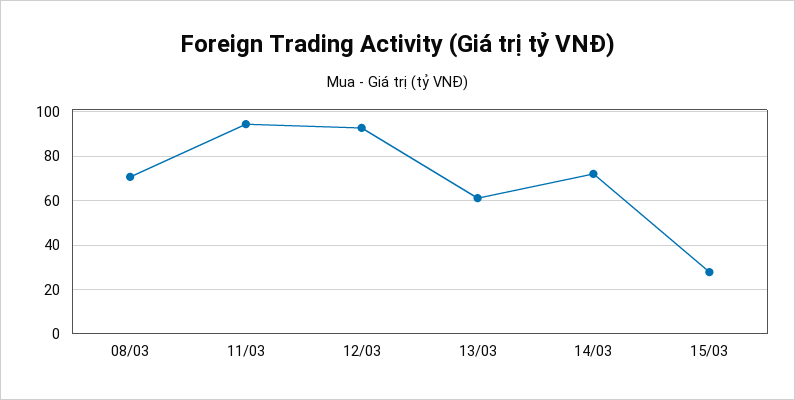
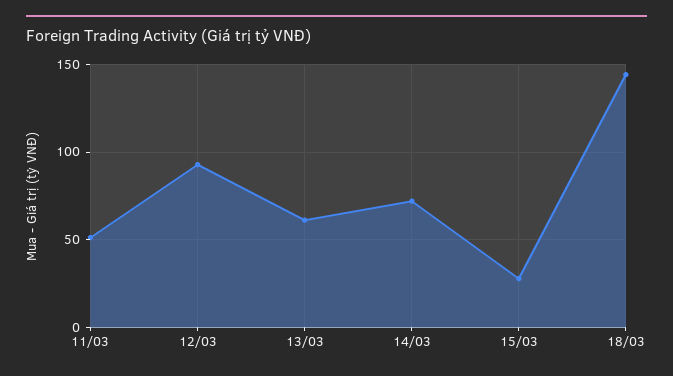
08/03: 70 -> none
11/03: 95 -> 50
18/03: none -> 145

